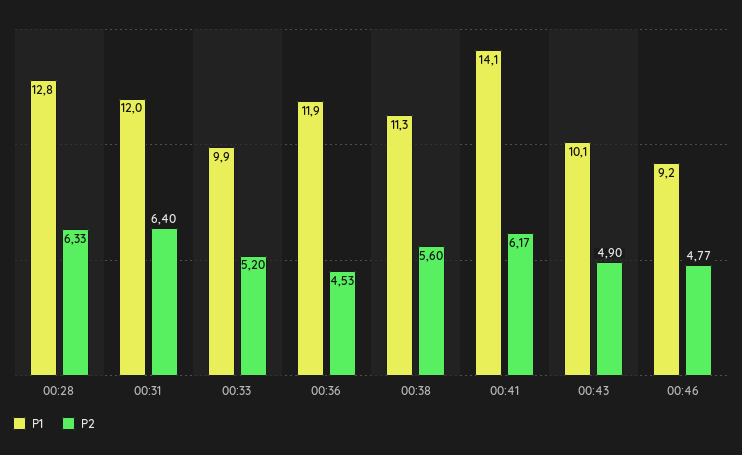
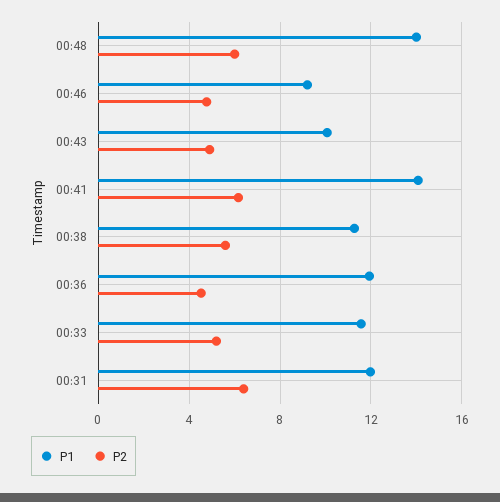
P1, 00:28: 12.8 -> none
P2, 00:28: 6.33 -> none
P1, 00:33: 9.9 -> 11.5
P1, 00:48: none -> 14
P2, 00:48: none -> 6

